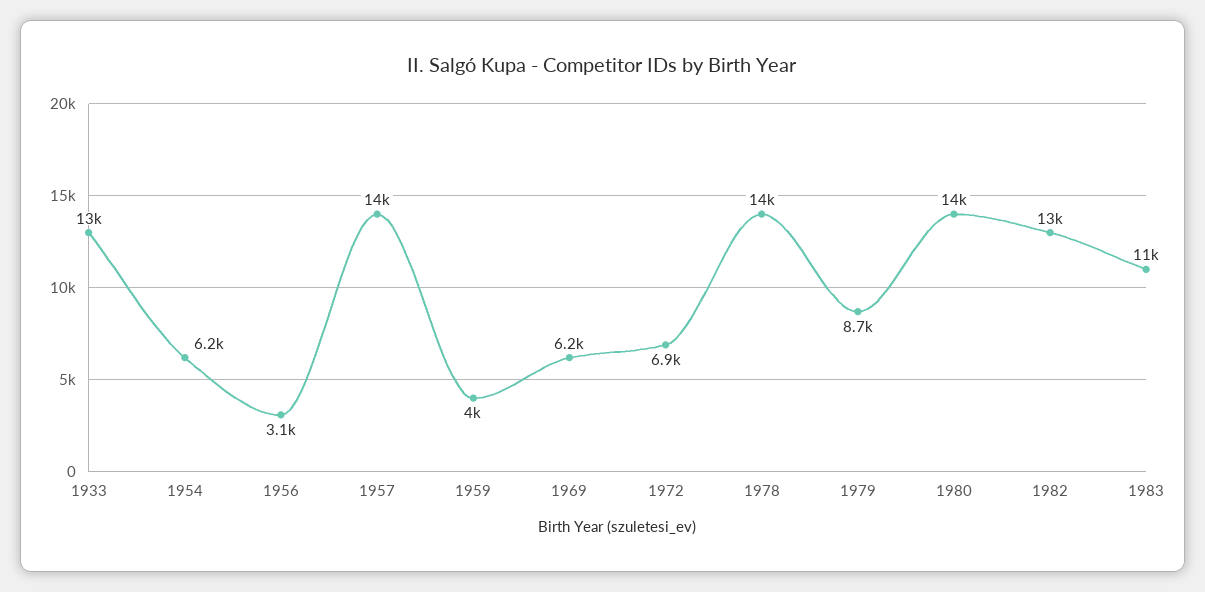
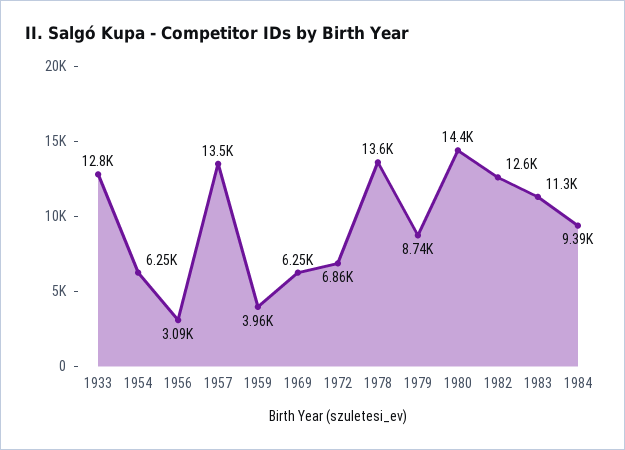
1984: none -> 9390

